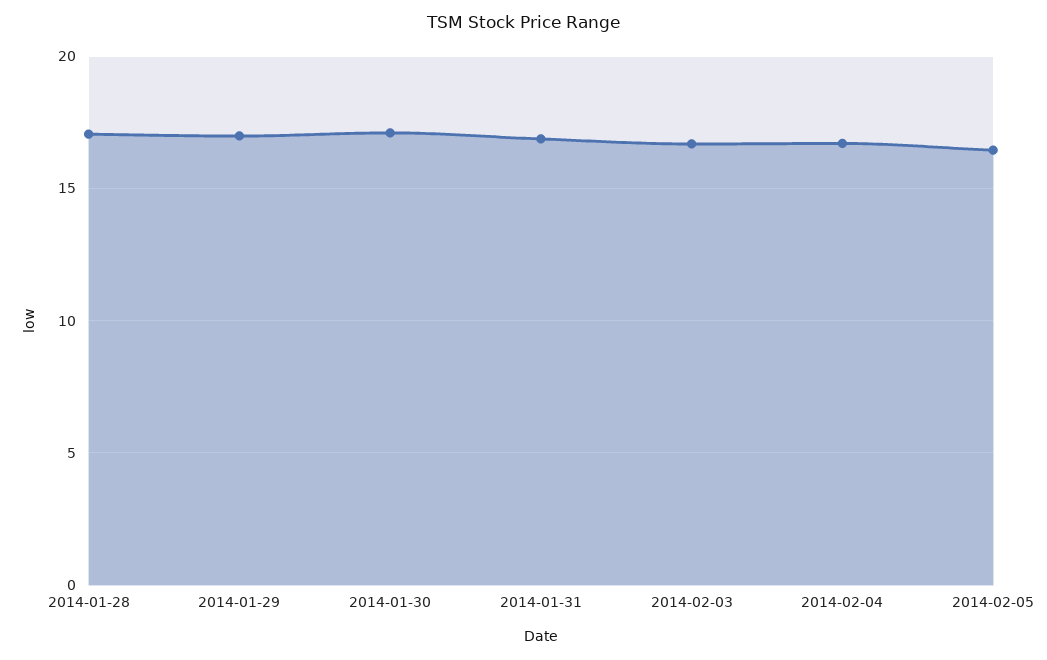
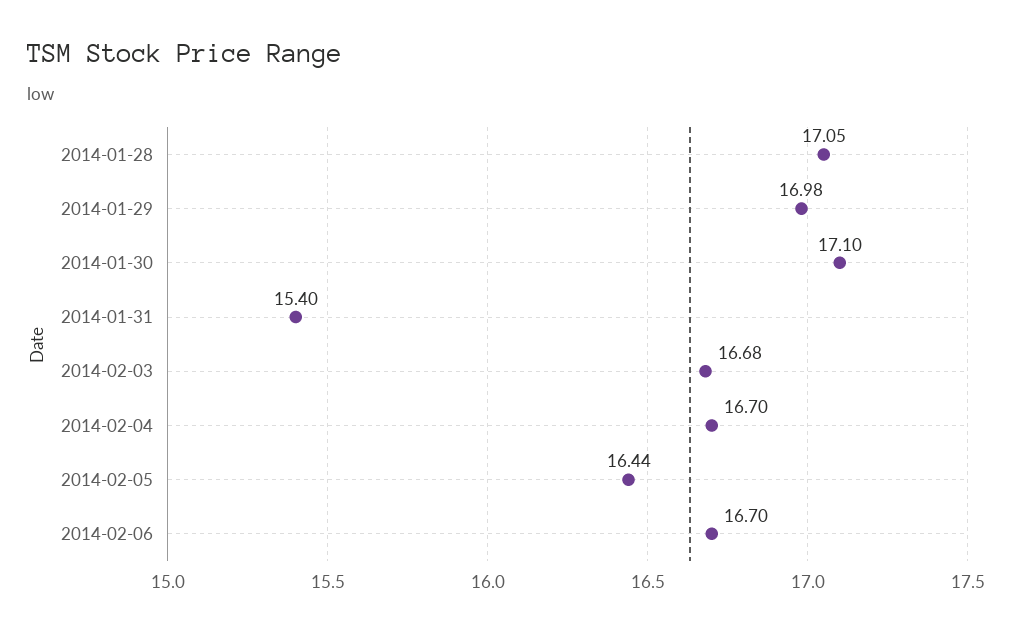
2014-01-31: 17 -> 15.4
2014-02-06: none -> 16.7

